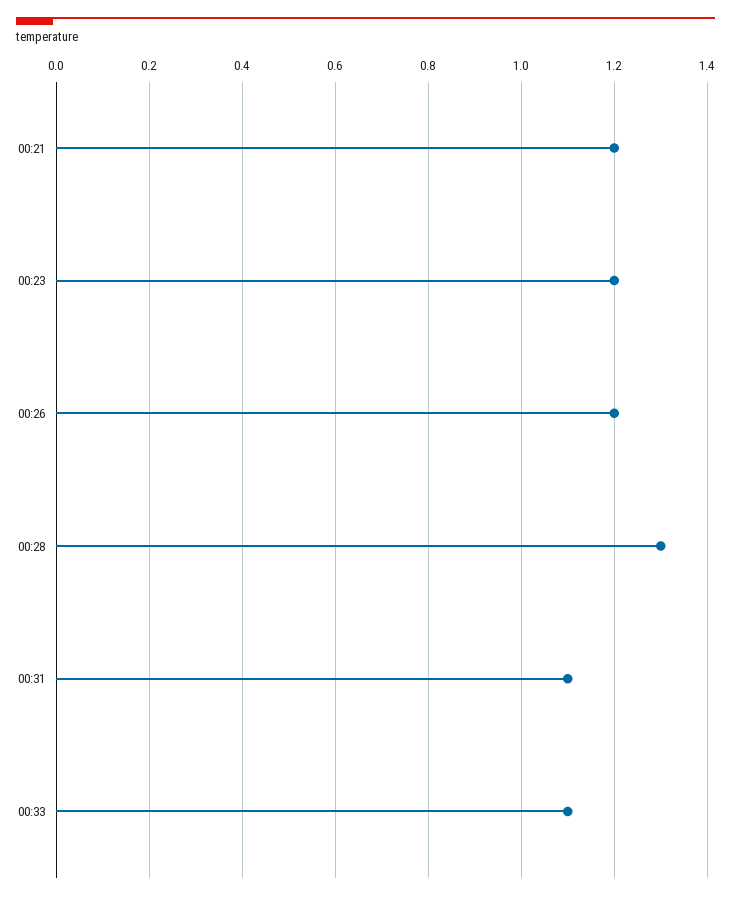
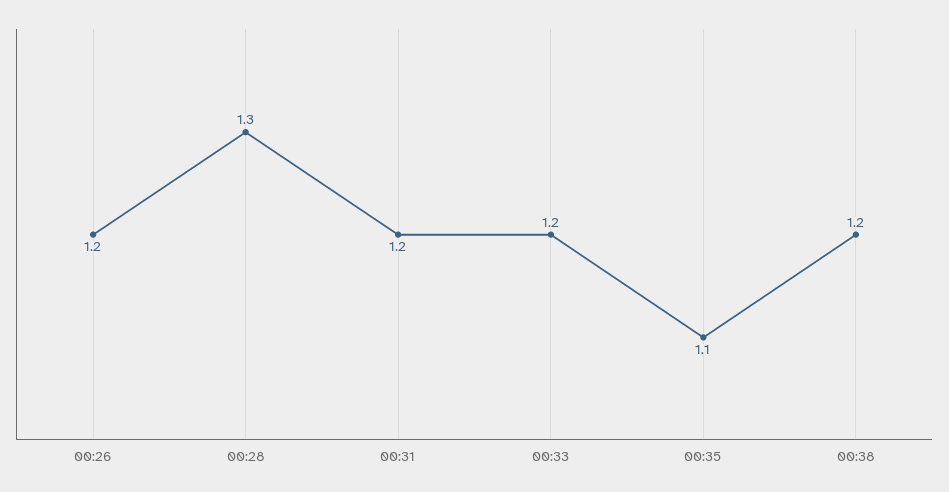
00:21: 1.2 -> none
00:23: 1.2 -> none
00:31: 1.1 -> 1.2
00:33: 1.1 -> 1.2
00:35: none -> 1.1
00:38: none -> 1.2

